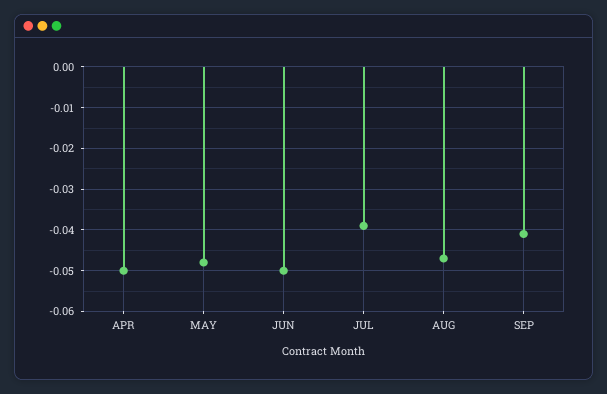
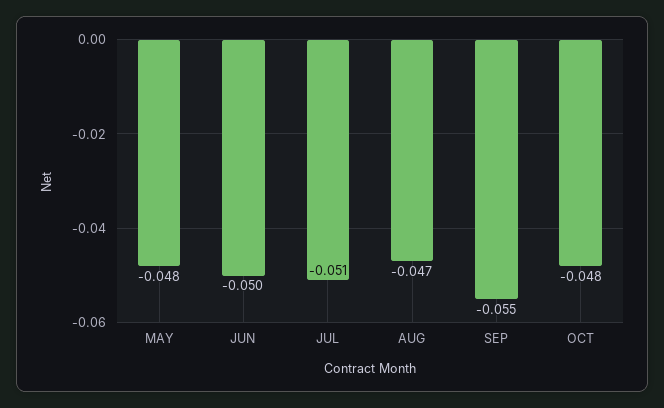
APR: -0.05 -> none
JUL: -0.04 -> -0.051
SEP: -0.04 -> -0.055
OCT: none -> -0.048

